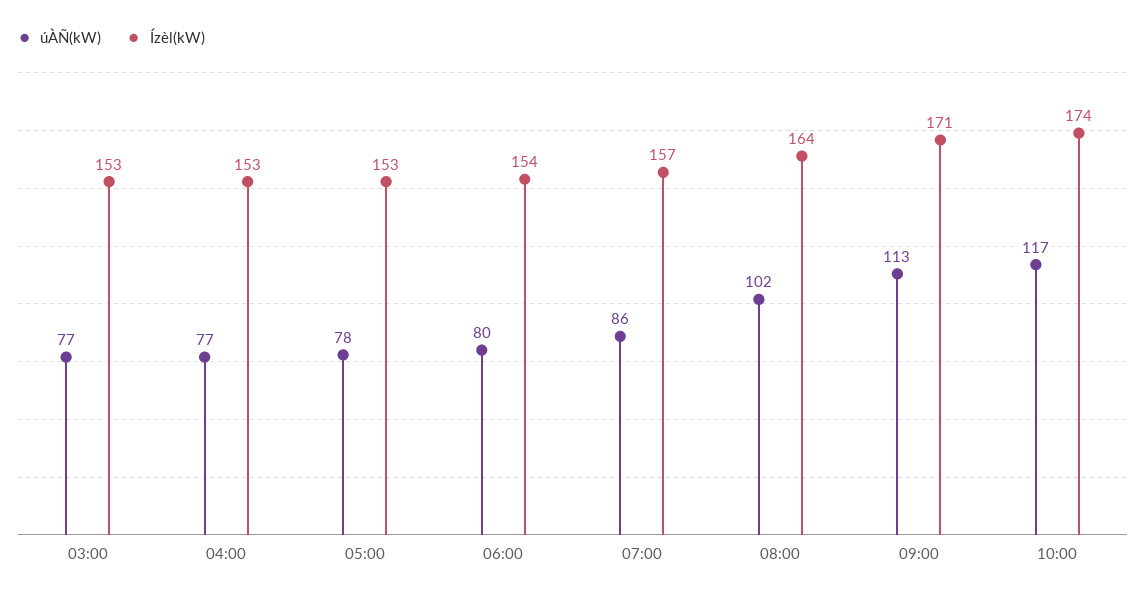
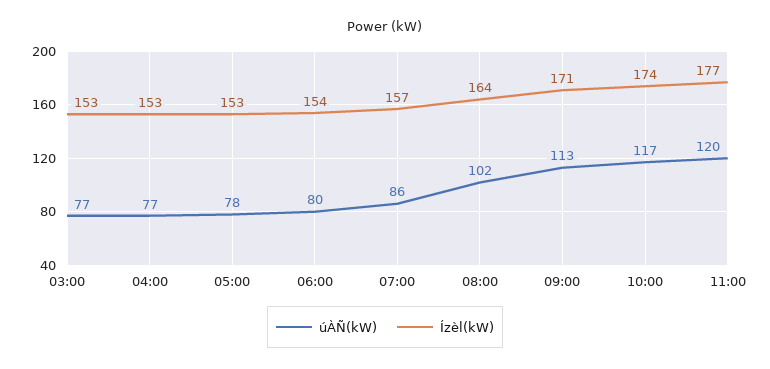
úÀÑ(kW), 11:00: none -> 120
Ízèl(kW), 11:00: none -> 177

